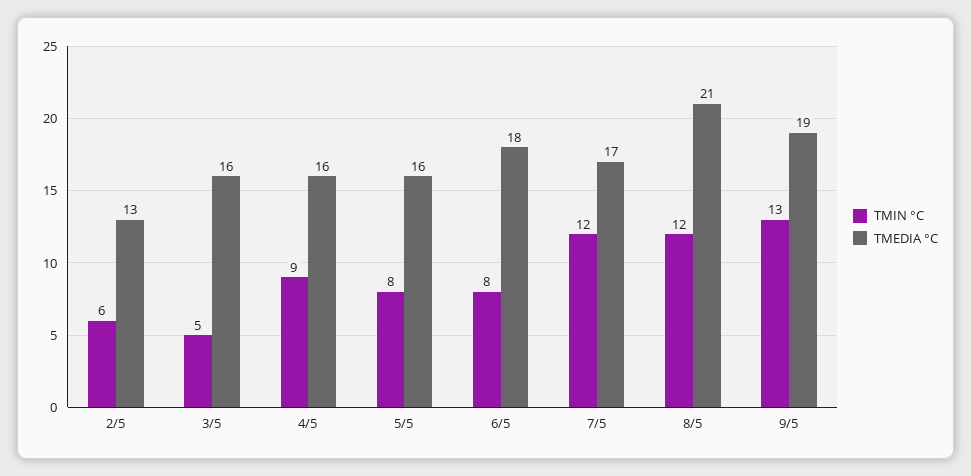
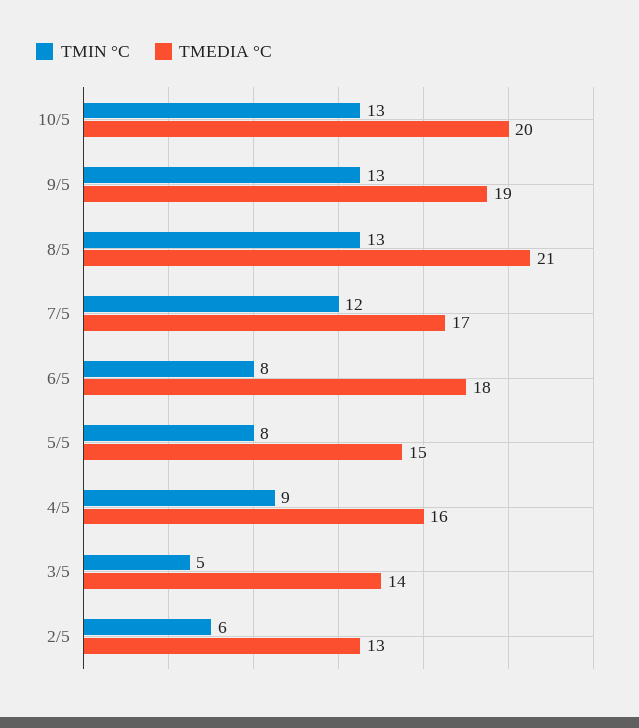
TMEDIA °C, 3/5: 16 -> 14
TMEDIA °C, 5/5: 16 -> 15
TMIN °C, 8/5: 12 -> 13
TMIN °C, 10/5: none -> 13
TMEDIA °C, 10/5: none -> 20

